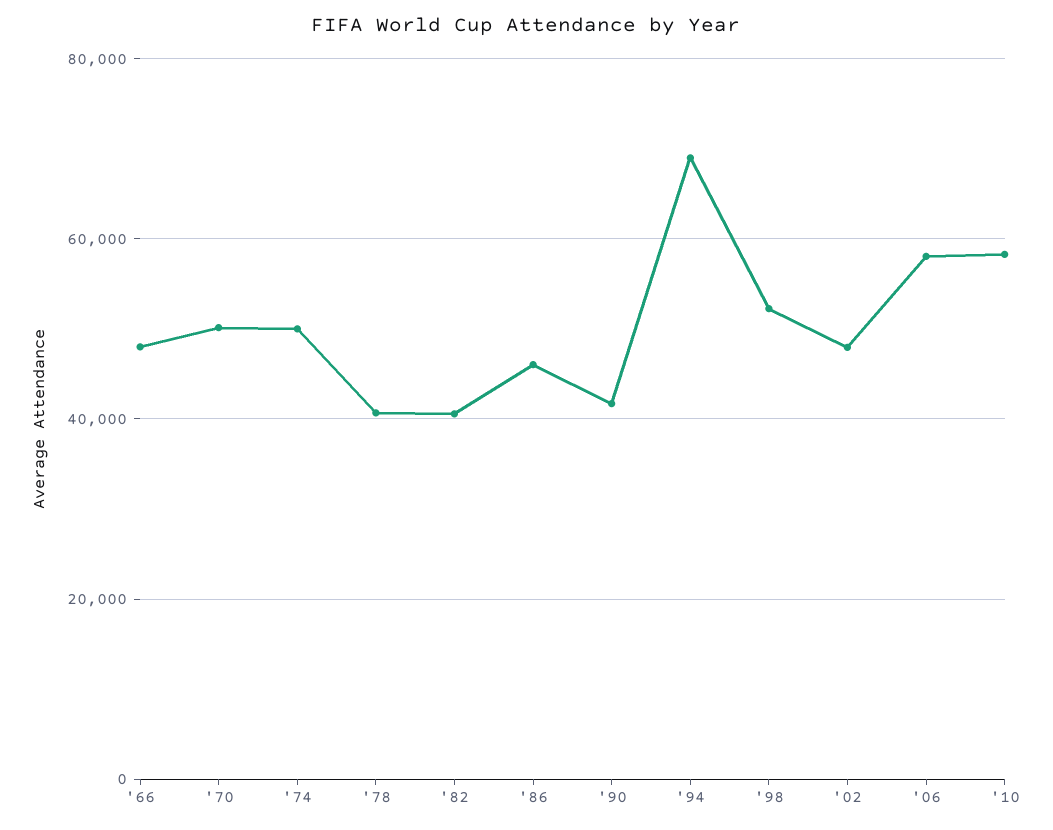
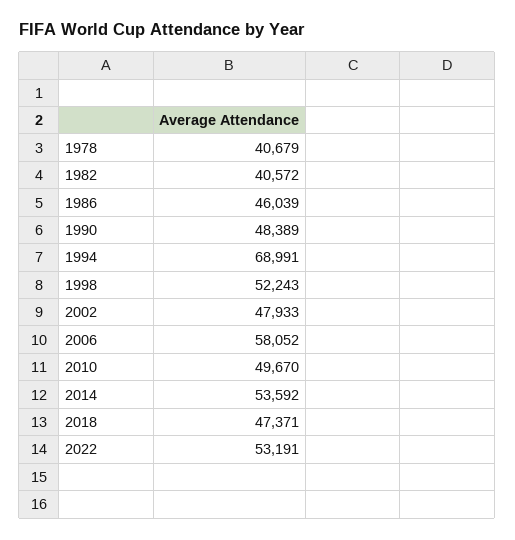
'66: 48000 -> none
'70: 50000 -> none
'74: 50000 -> none
'90: 42000 -> 48389
'10: 58000 -> 49670
2014: none -> 53592
2018: none -> 47371
2022: none -> 53191

